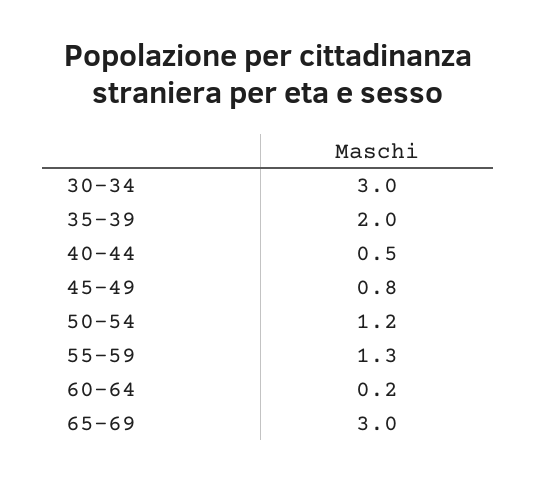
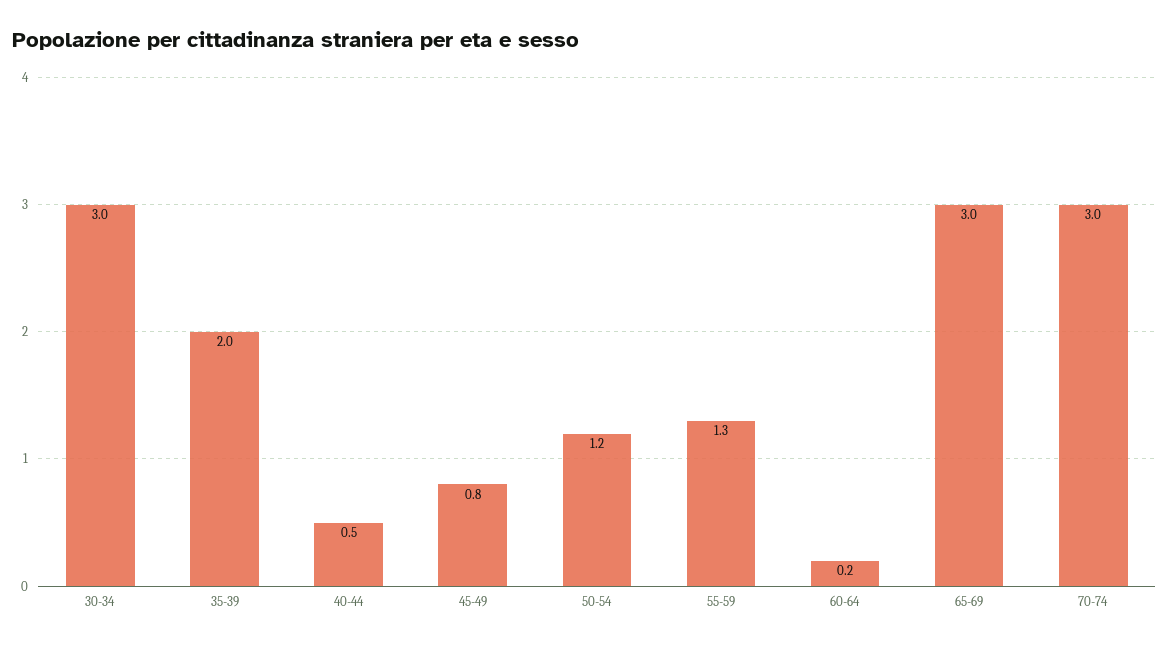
70-74: none -> 3

